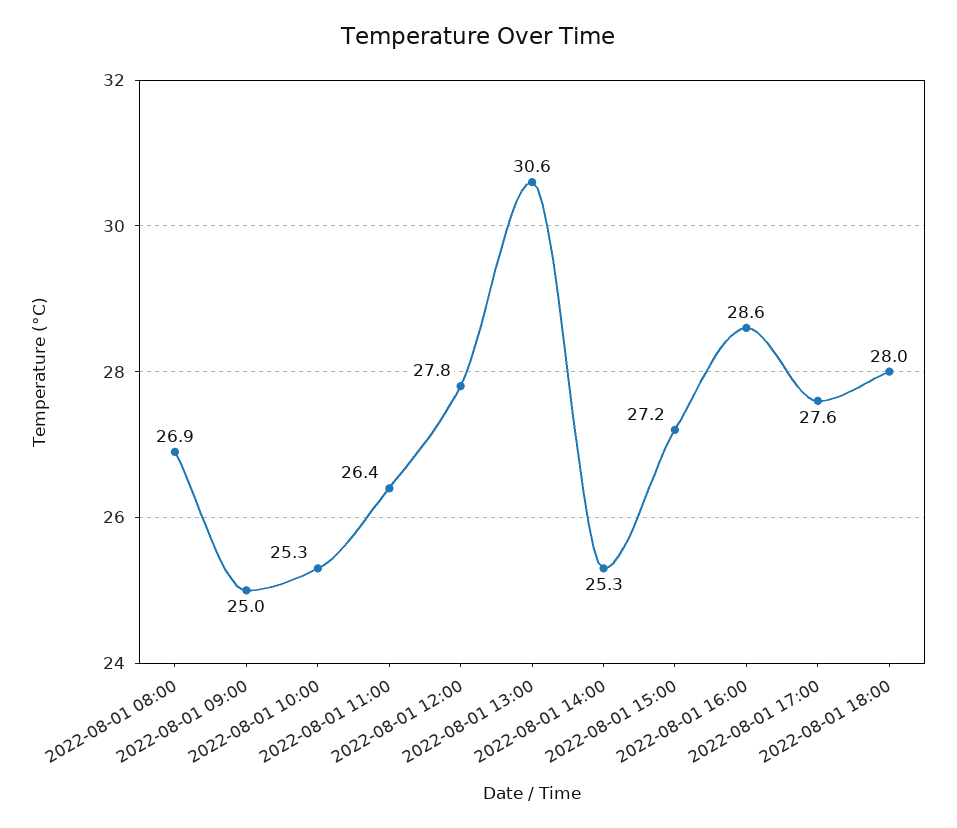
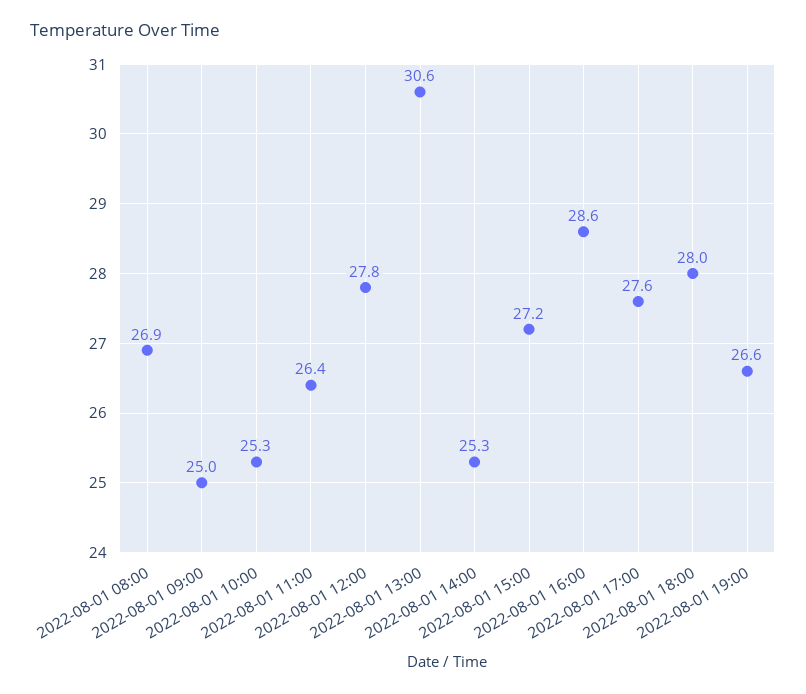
2022-08-01 19:00: none -> 26.6

